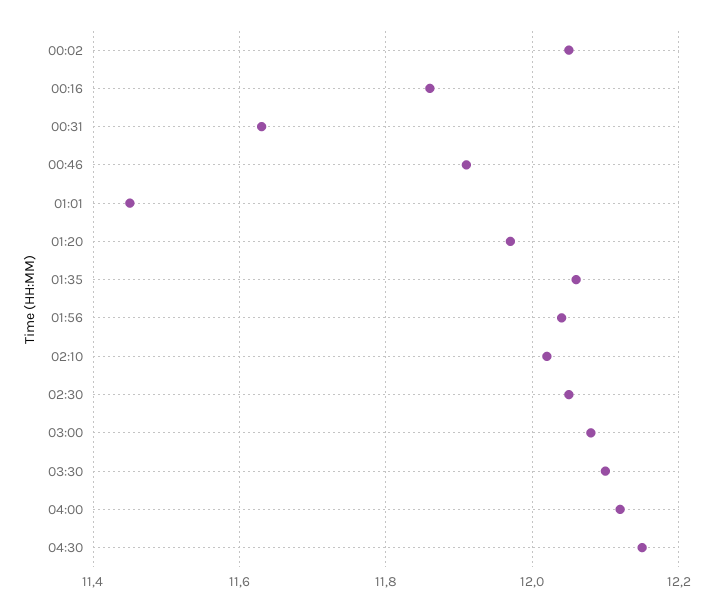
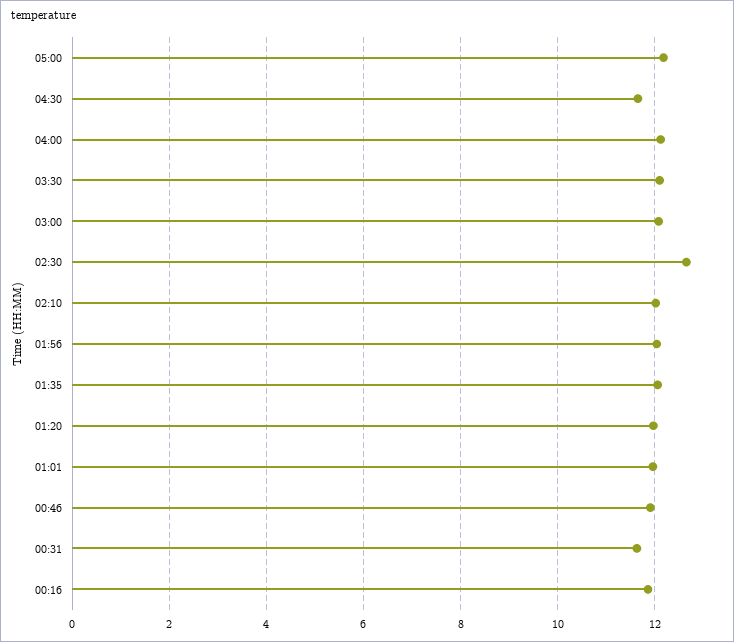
00:02: 12.05 -> none
01:01: 11.45 -> 12
02:30: 12.05 -> 12.6
04:30: 12.15 -> 11.6
05:00: none -> 12.2

